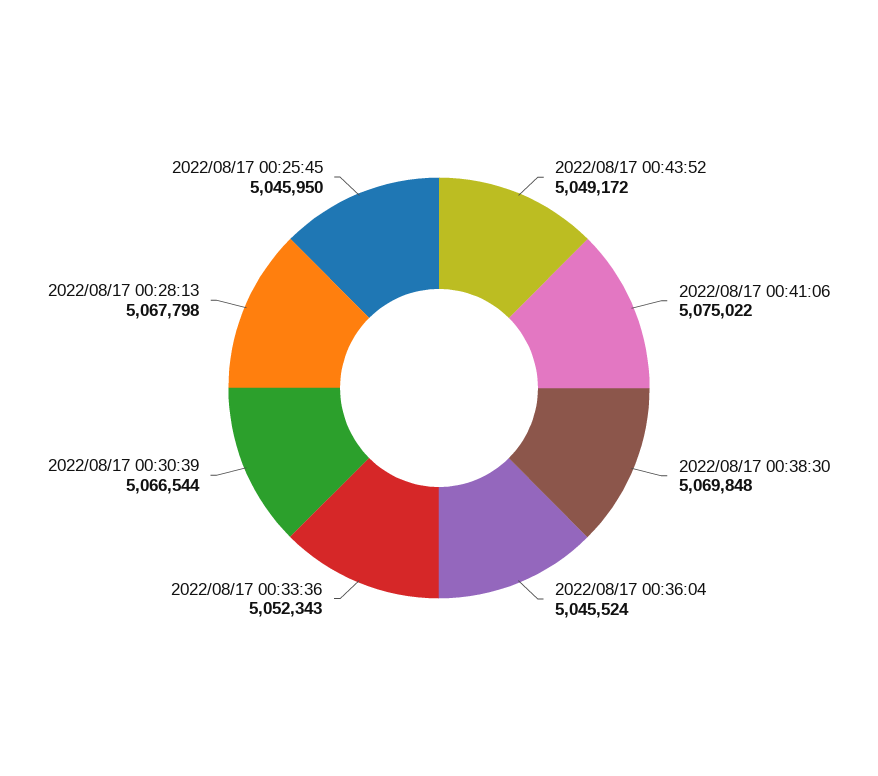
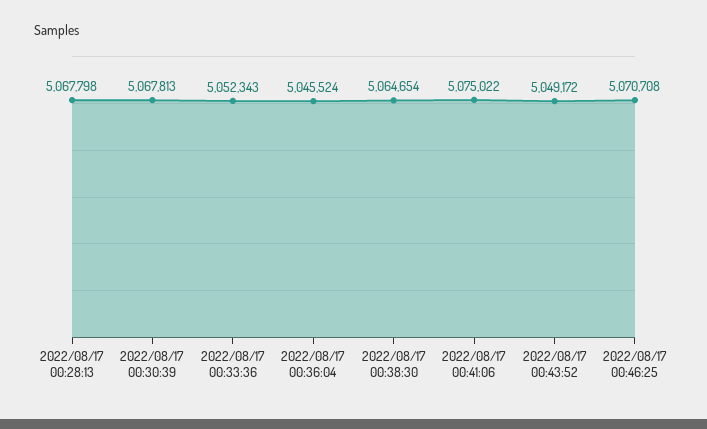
2022/08/17 00:38:30: 5069848 -> 5064654
2022/08/17 00:30:39: 5066544 -> 5067813
2022/08/17 00:25:45: 5045950 -> none
2022/08/17 00:46:25: none -> 5070708

